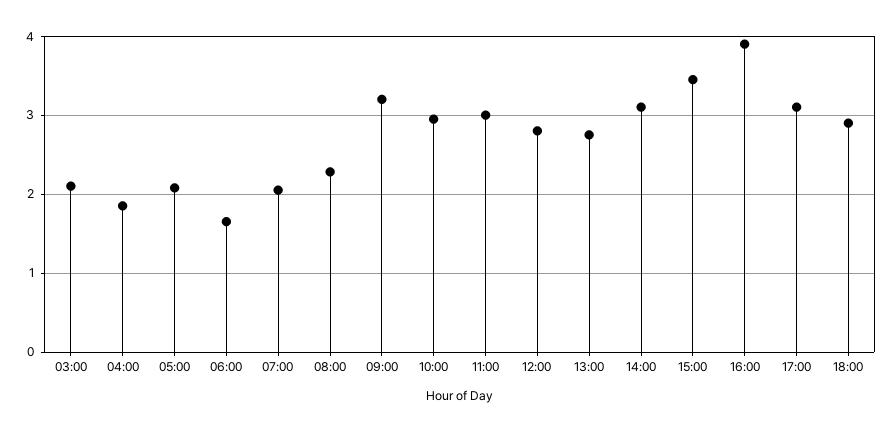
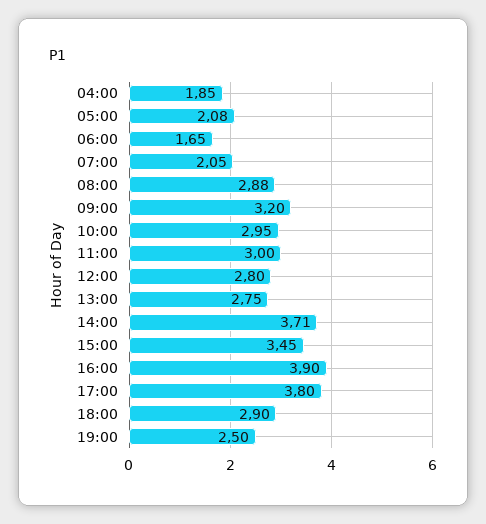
03:00: 2.1 -> none
08:00: 2.3 -> 2.88
14:00: 3.1 -> 3.71
17:00: 3.1 -> 3.8
19:00: none -> 2.5

